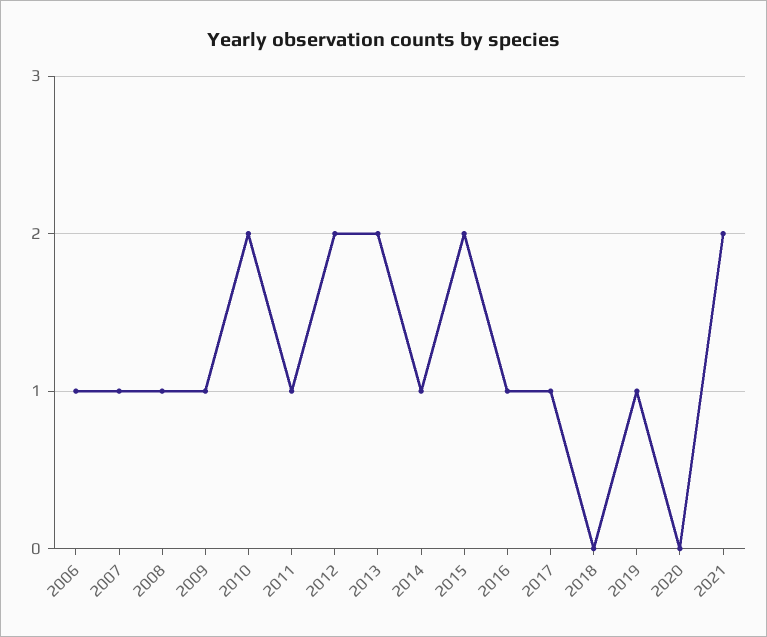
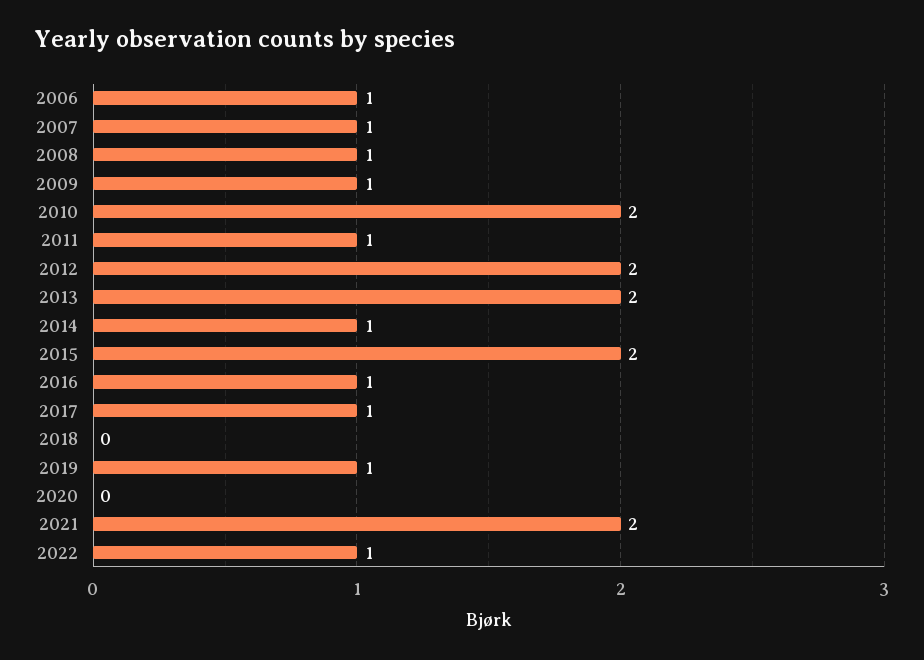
2022: none -> 1

